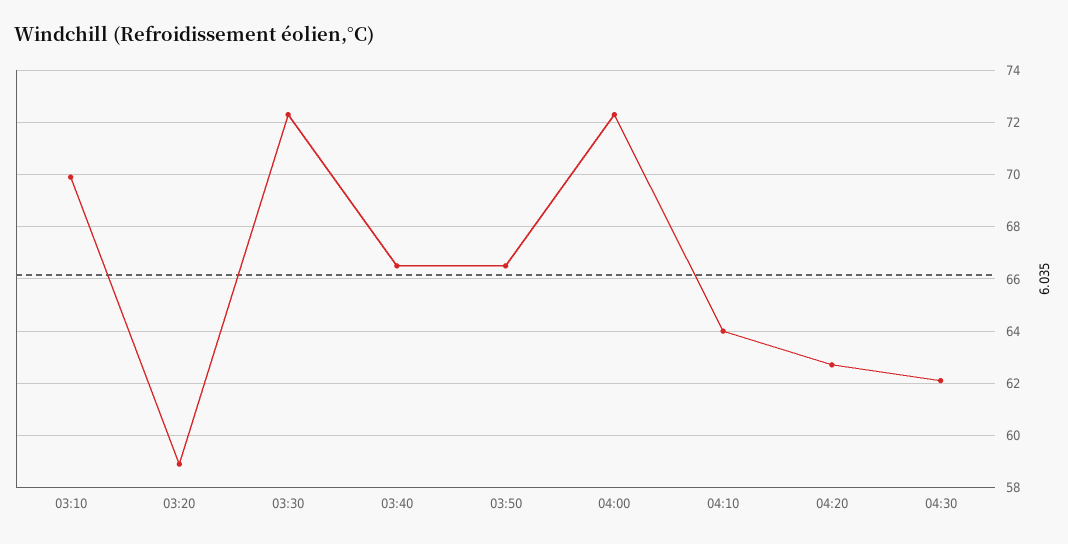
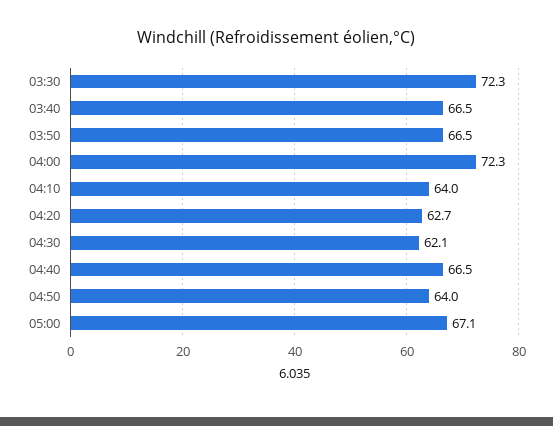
03:10: 70 -> none
03:20: 59 -> none
04:40: none -> 66.5
04:50: none -> 64
05:00: none -> 67.1

